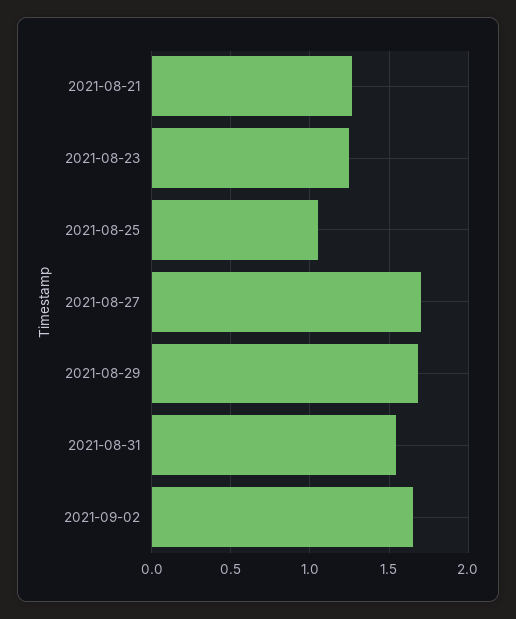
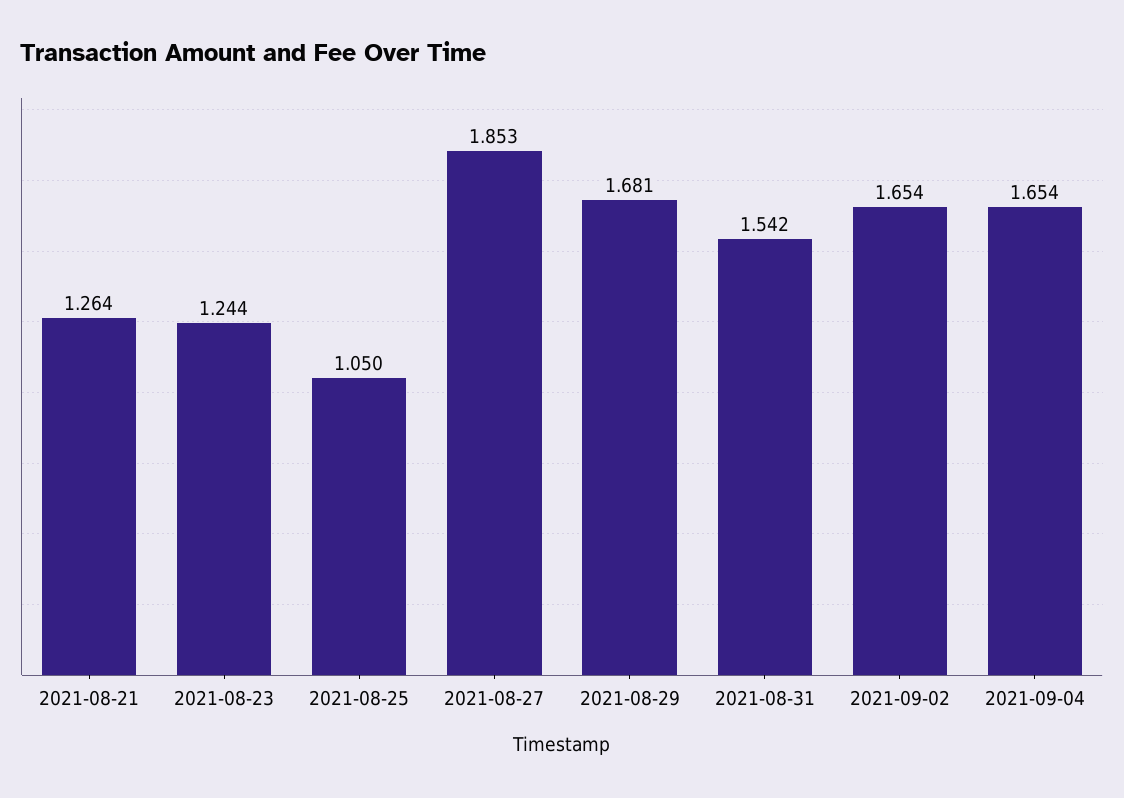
2021-08-27: 1.7 -> 1.853
2021-09-04: none -> 1.654

